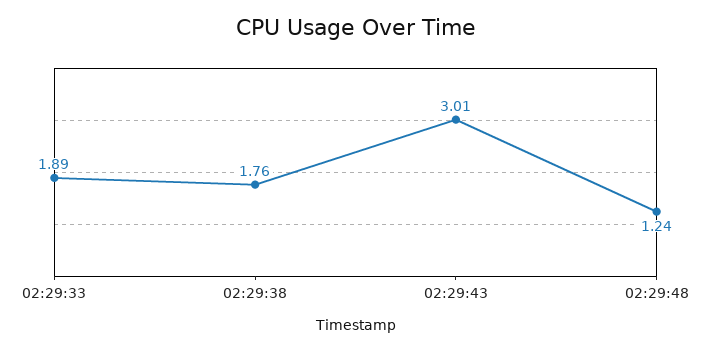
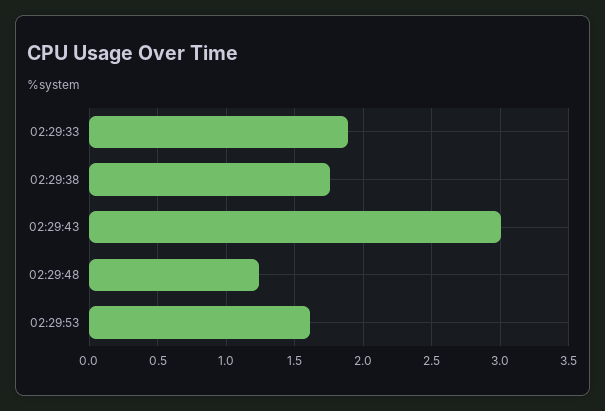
02:29:53: none -> 1.6

